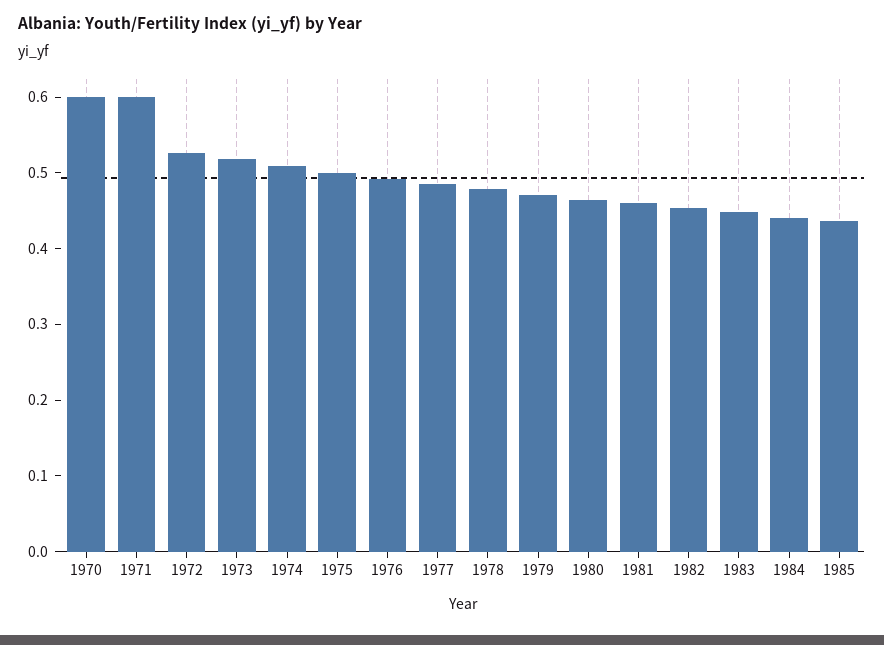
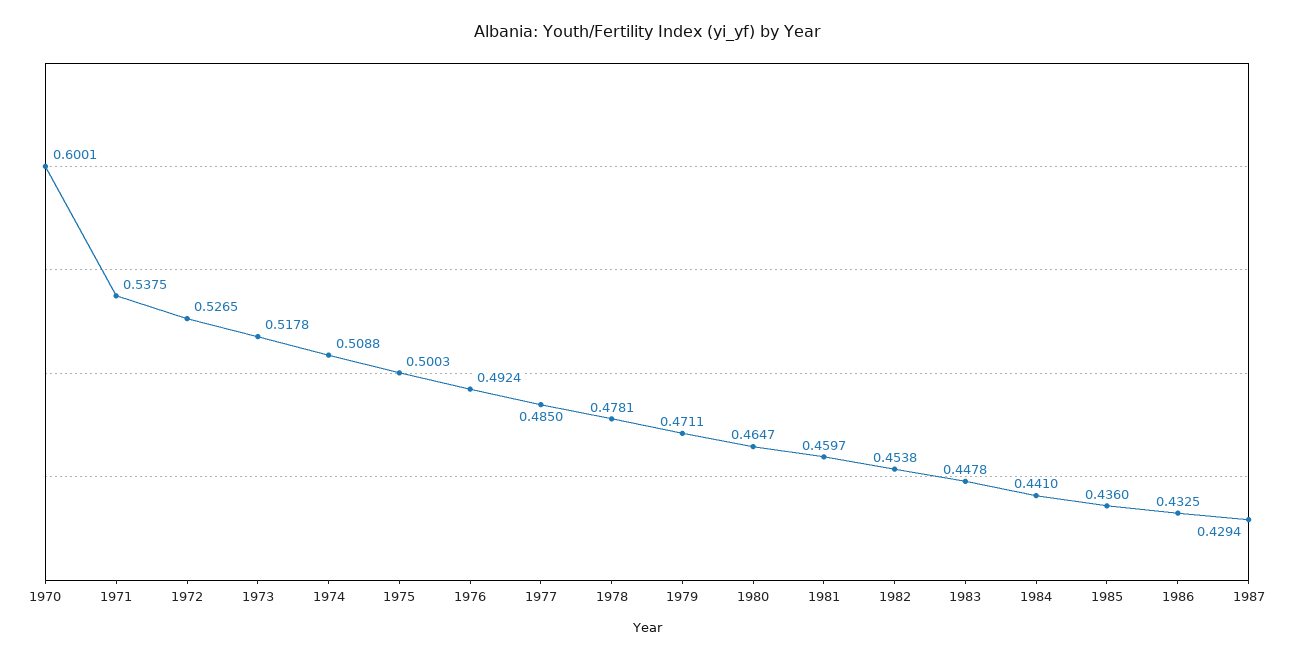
1971: 0.6 -> 0.5375
1986: none -> 0.4325
1987: none -> 0.4294

